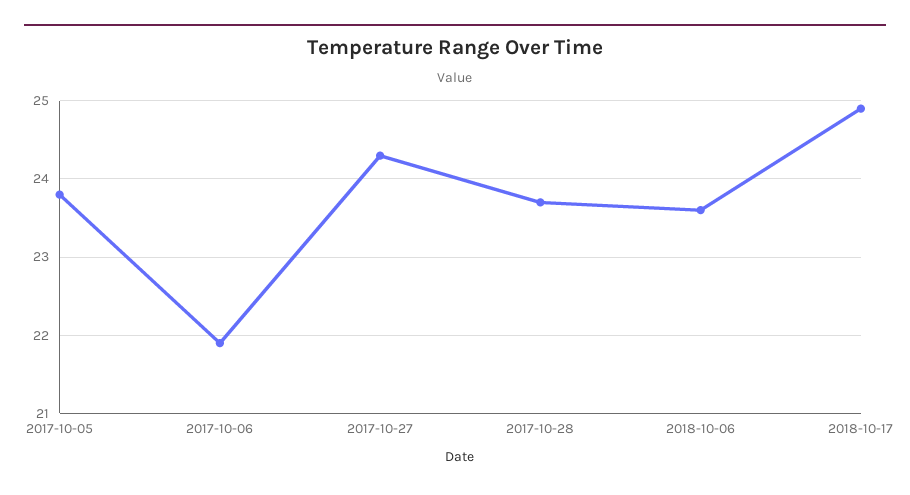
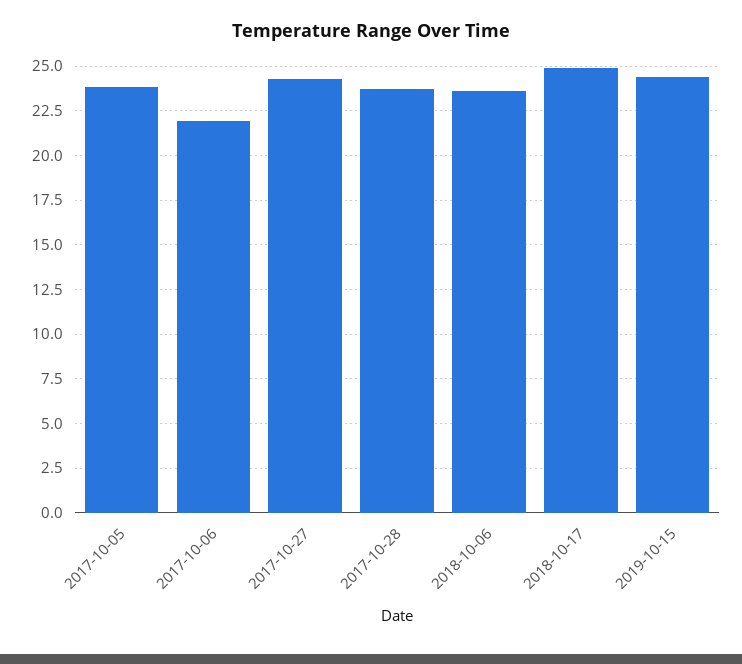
2019-10-15: none -> 24.5

